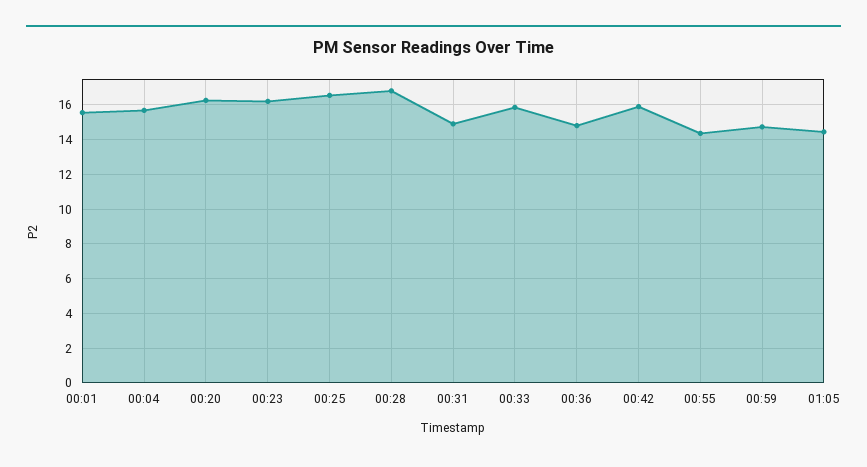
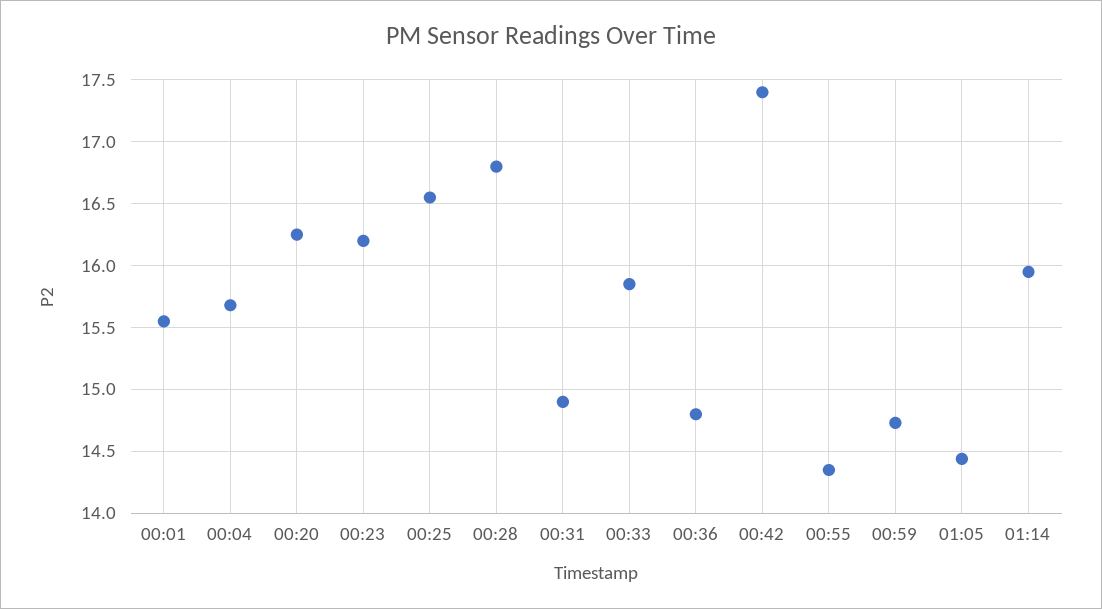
00:42: 16 -> 17.4
01:14: none -> 15.95

